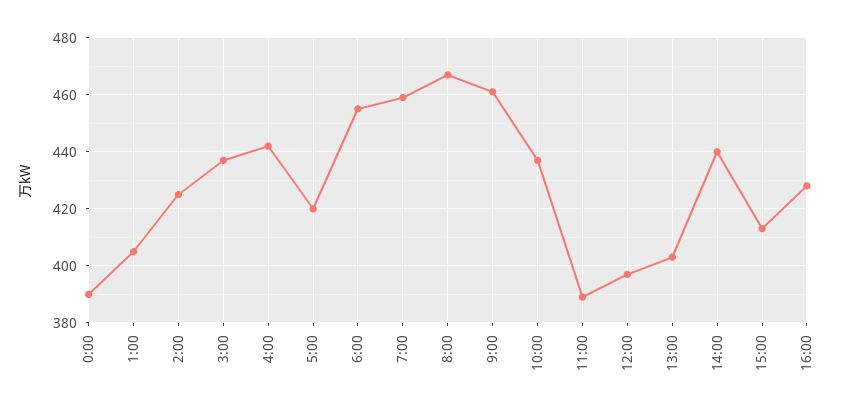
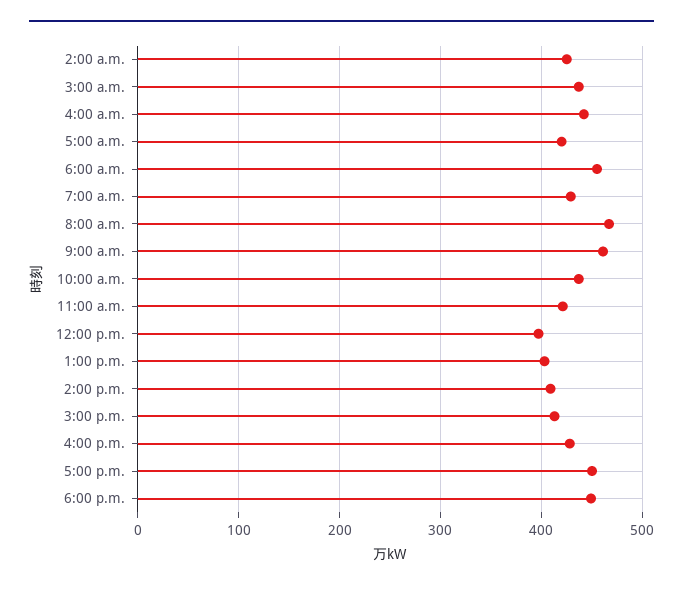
0:00: 390 -> none
1:00: 405 -> none
7:00: 460 -> 430
11:00: 390 -> 420
14:00: 440 -> 410
5:00 p.m.: none -> 450
6:00 p.m.: none -> 450

